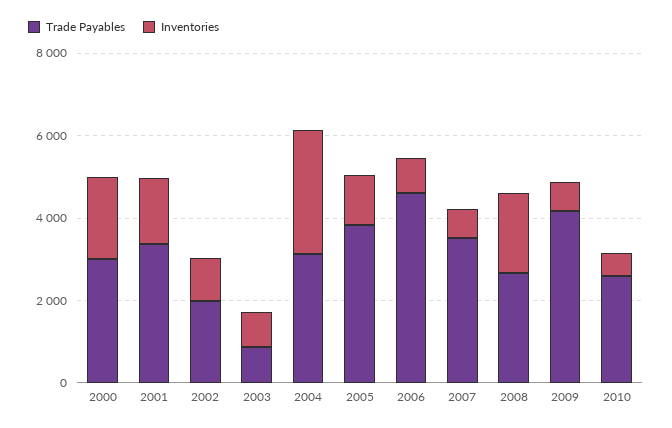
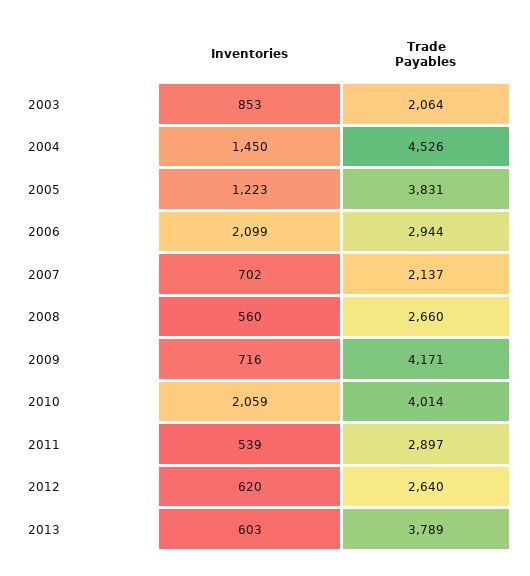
Trade Payables, 2000: 3000 -> none
Inventories, 2000: 2000 -> none
Trade Payables, 2001: 3500 -> none
Inventories, 2001: 1500 -> none
Trade Payables, 2002: 2000 -> none
Inventories, 2002: 1000 -> none
Trade Payables, 2003: 1000 -> 2064
Trade Payables, 2004: 3000 -> 4526
Inventories, 2004: 3000 -> 1450
Trade Payables, 2006: 4500 -> 2944
Inventories, 2006: 1000 -> 2099
Trade Payables, 2007: 3500 -> 2137
Inventories, 2008: 2000 -> 560
Trade Payables, 2010: 2500 -> 4014
Inventories, 2010: 500 -> 2059
Inventories, 2011: none -> 539
Trade Payables, 2011: none -> 2897
Inventories, 2012: none -> 620
Trade Payables, 2012: none -> 2640
Inventories, 2013: none -> 603
Trade Payables, 2013: none -> 3789

